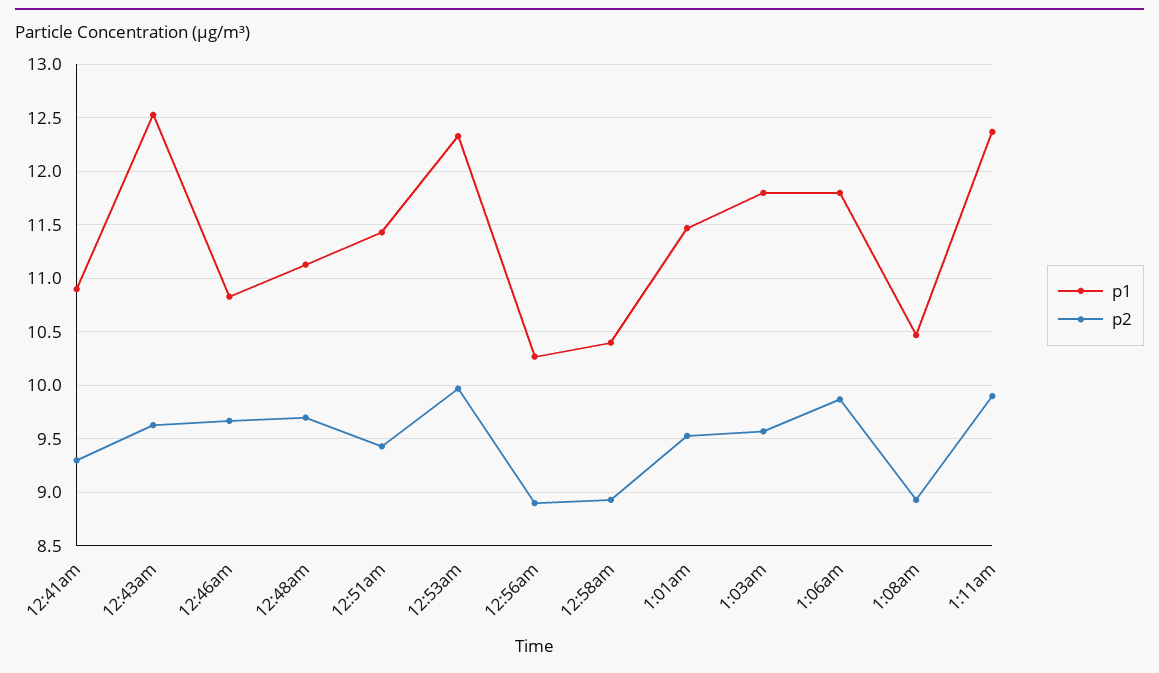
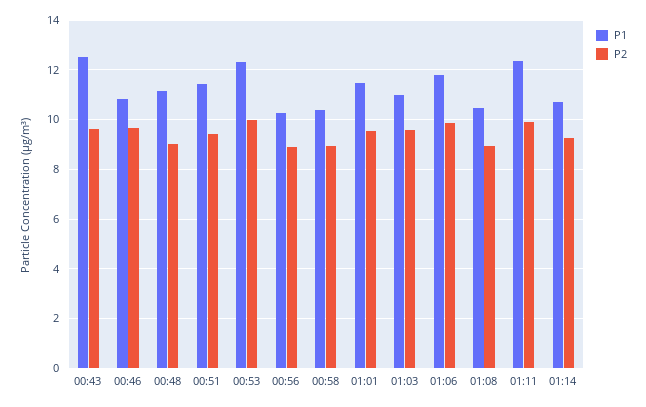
p1, 12:41am: 10.9 -> none
p2, 12:41am: 9.3 -> none
p2, 12:48am: 9.7 -> 9
p1, 1:03am: 11.8 -> 11
p1, 01:14: none -> 10.75
p2, 01:14: none -> 9.25

